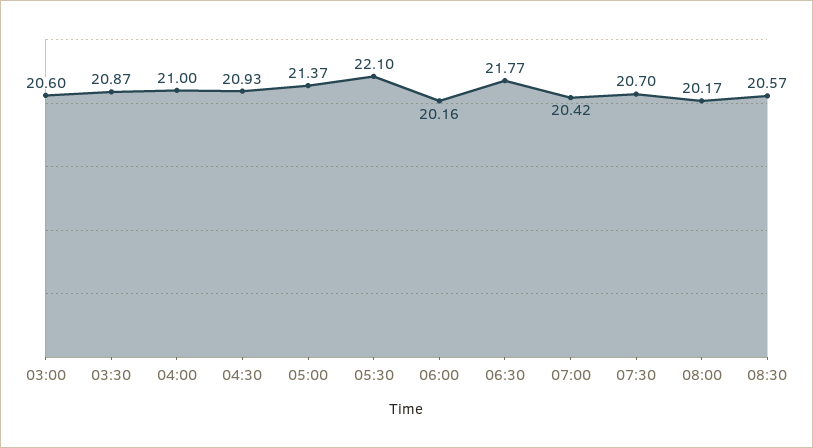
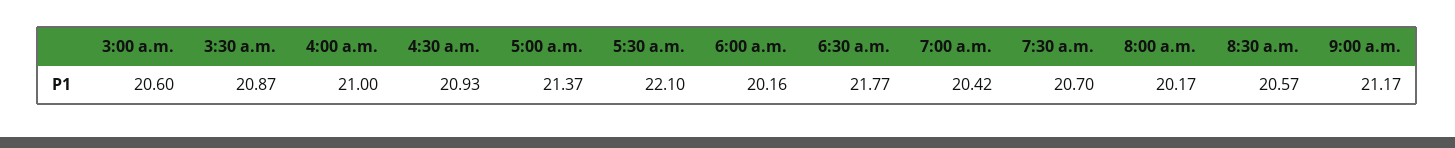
9:00 a.m.: none -> 21.17

